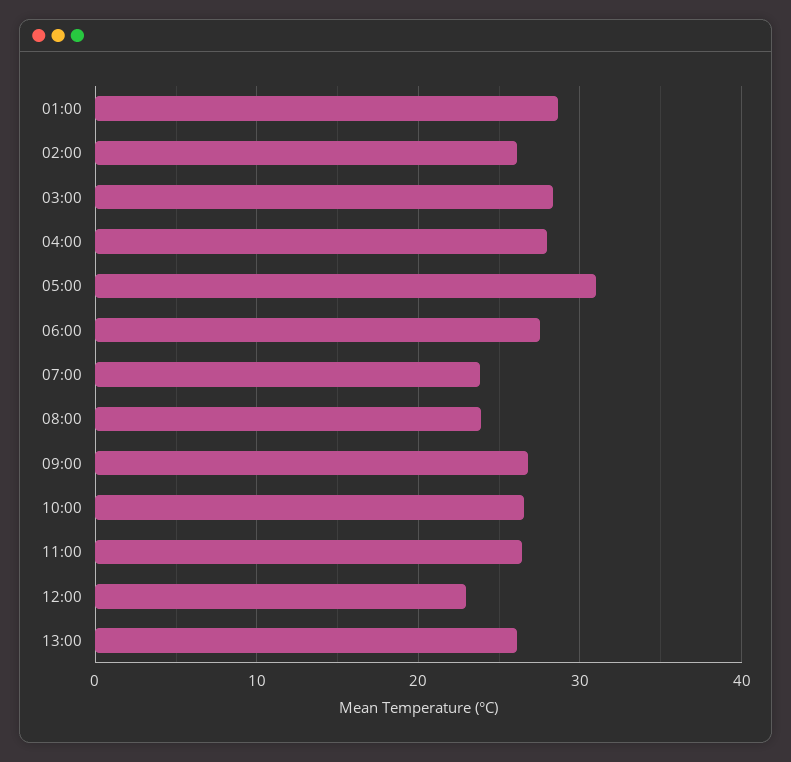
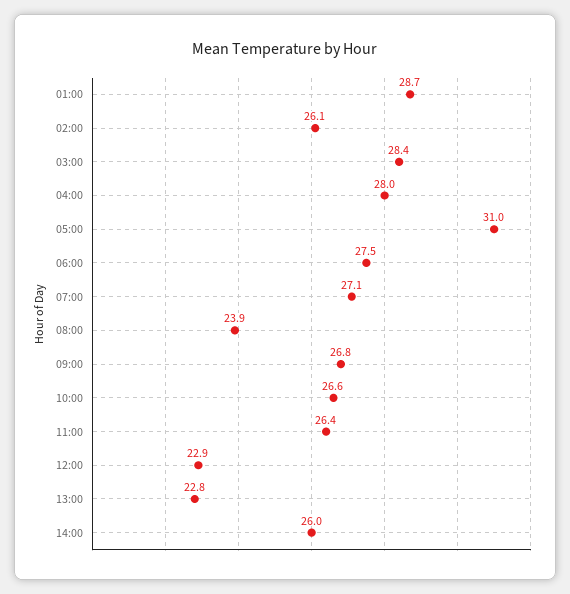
07:00: 24 -> 27.1
13:00: 26 -> 22.8
14:00: none -> 26

